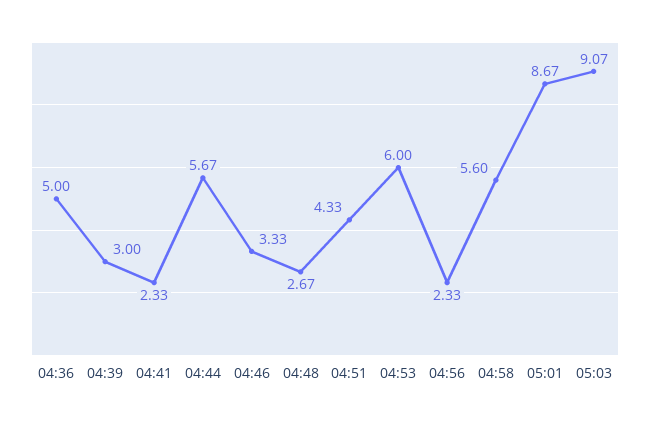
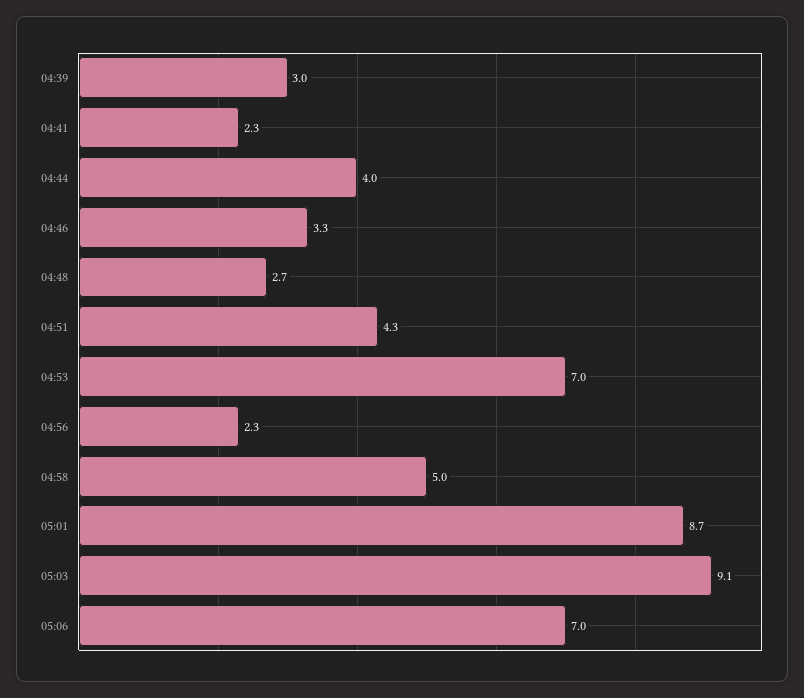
04:36: 5 -> none
04:44: 5.67 -> 4
04:53: 6 -> 7
04:58: 5.6 -> 5
05:06: none -> 7

